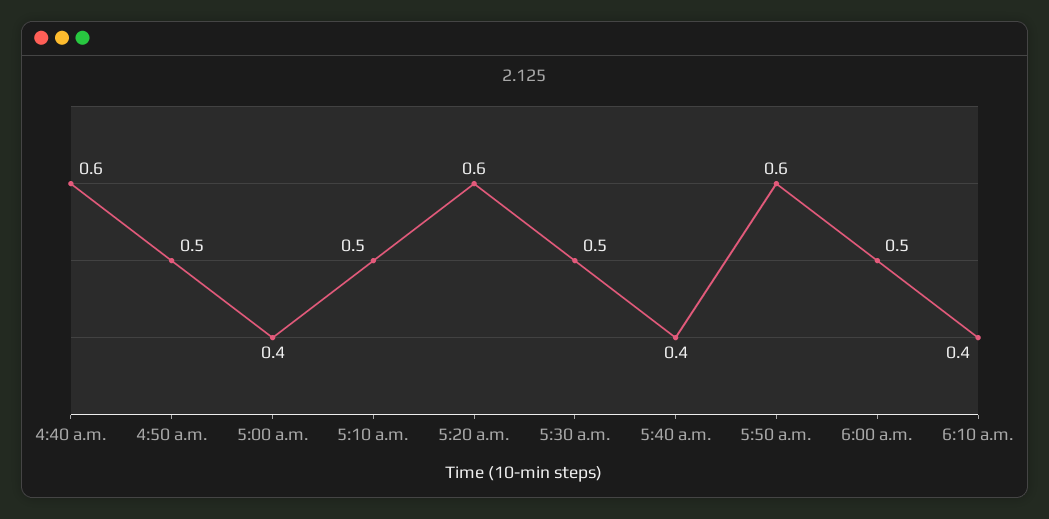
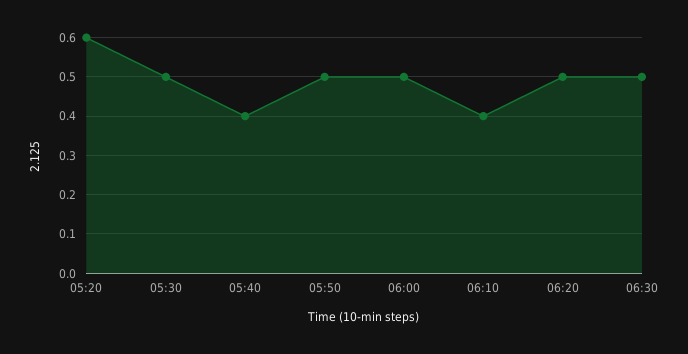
4:40 a.m.: 0.6 -> none
4:50 a.m.: 0.5 -> none
5:00 a.m.: 0.4 -> none
5:10 a.m.: 0.5 -> none
5:50 a.m.: 0.6 -> 0.5
06:20: none -> 0.5
06:30: none -> 0.5

